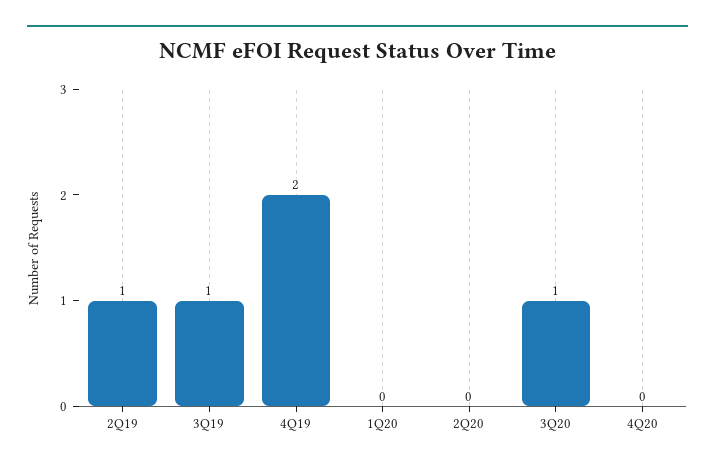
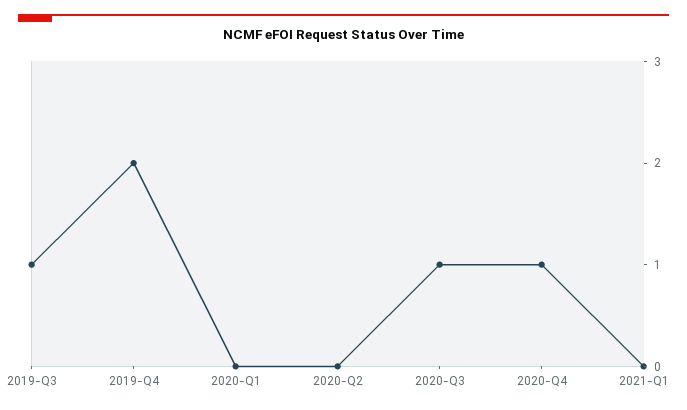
2Q19: 1 -> none
4Q20: 0 -> 1
2021-Q1: none -> 0

